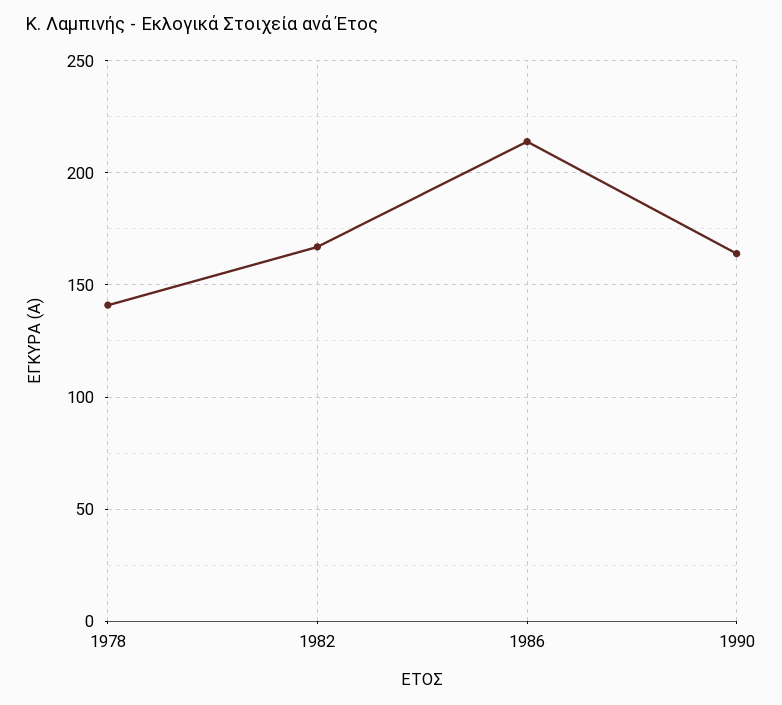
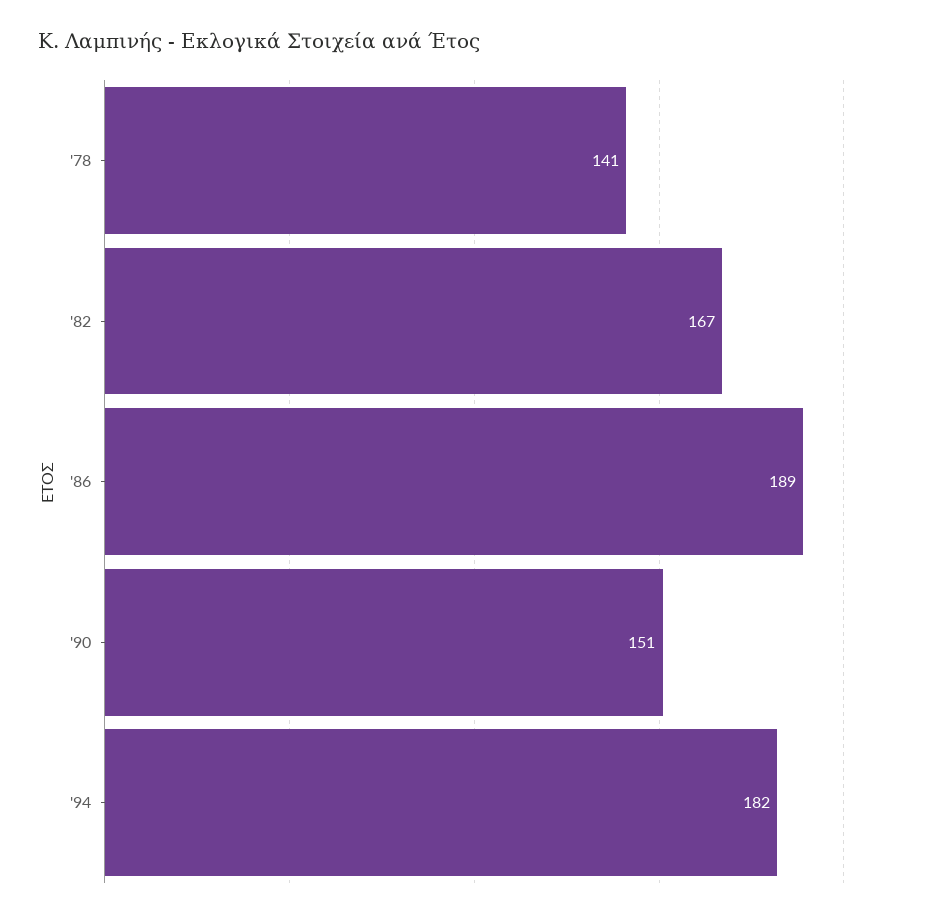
1986: 215 -> 189
1990: 165 -> 151
'94: none -> 182

